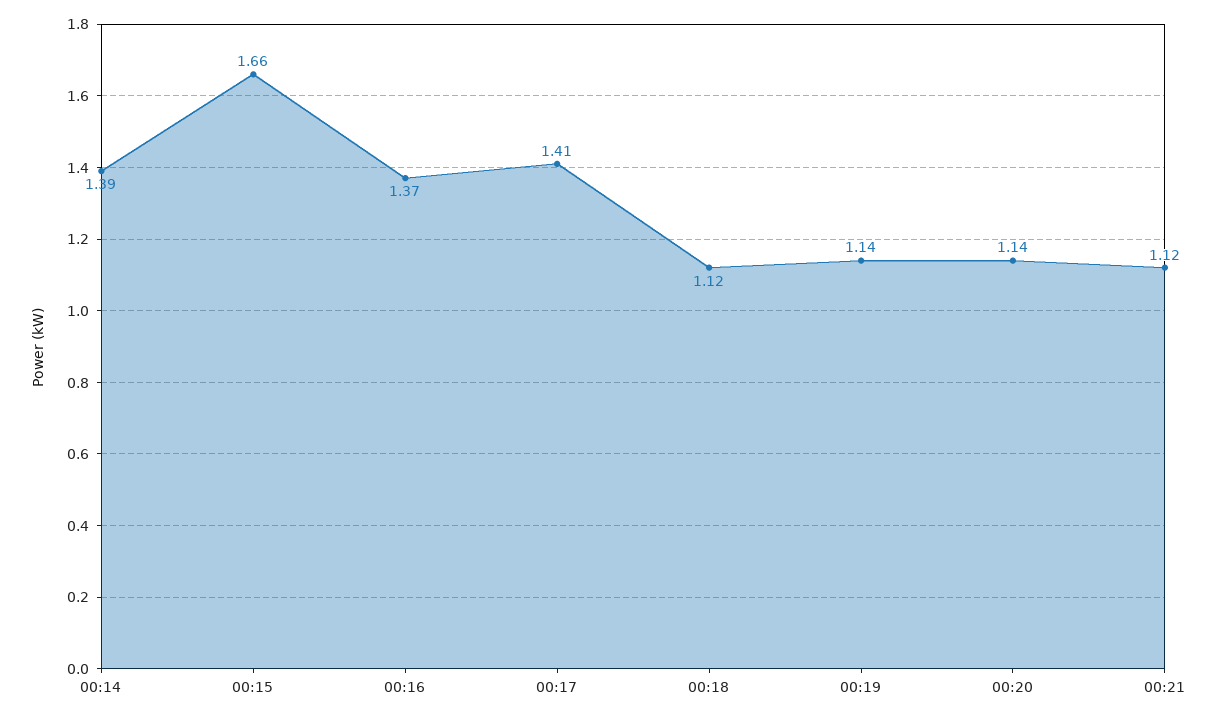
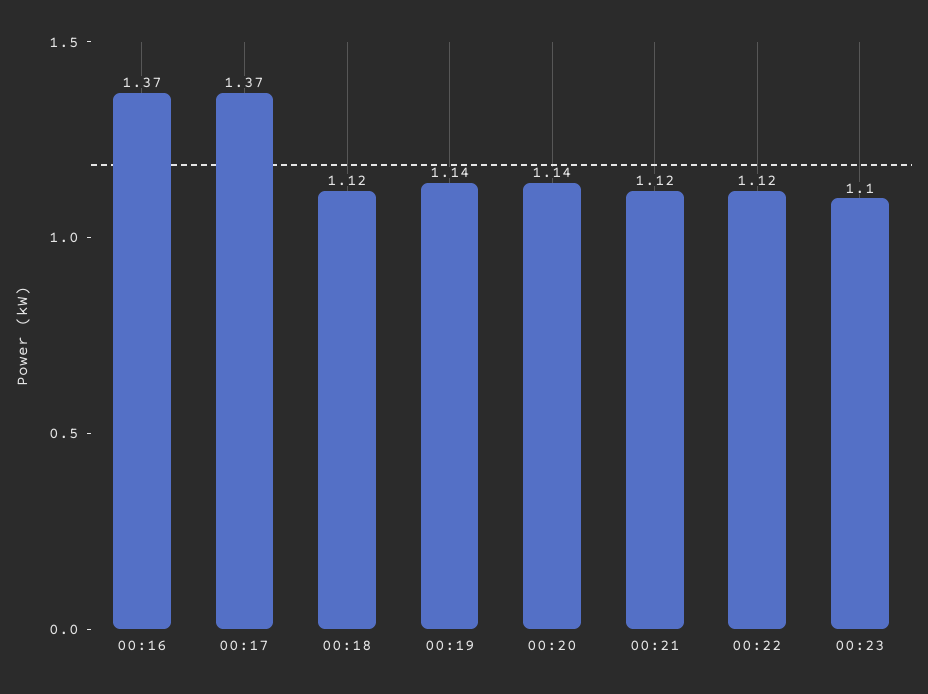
00:14: 1.39 -> none
00:15: 1.66 -> none
00:17: 1.41 -> 1.37
00:22: none -> 1.12
00:23: none -> 1.1

